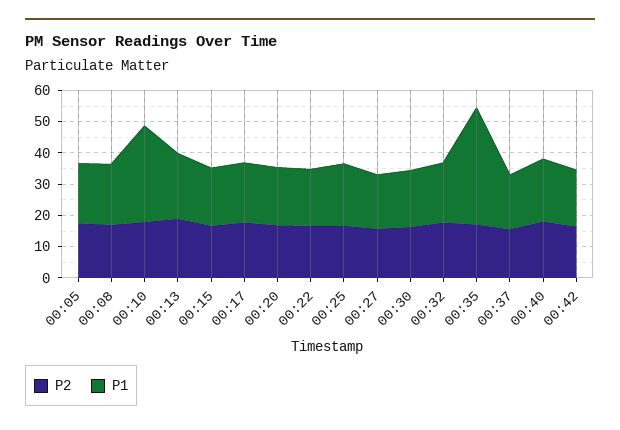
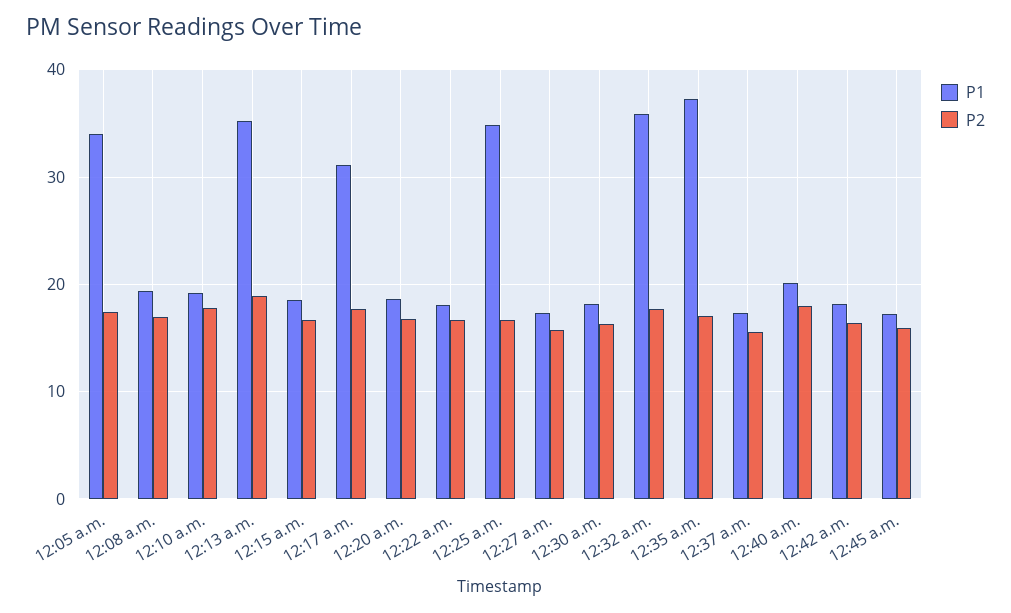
P1, 00:05: 20 -> 34
P1, 00:10: 30 -> 19
P1, 00:13: 20 -> 35
P1, 00:17: 20 -> 31
P1, 00:25: 20 -> 35
P1, 00:32: 20 -> 36
P1, 12:45 a.m.: none -> 17
P2, 12:45 a.m.: none -> 16

